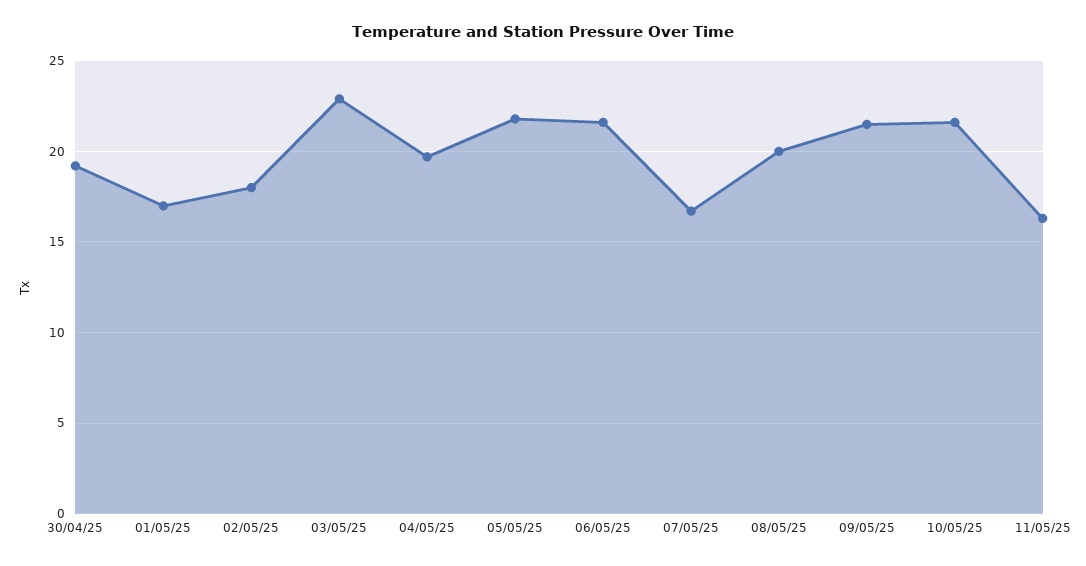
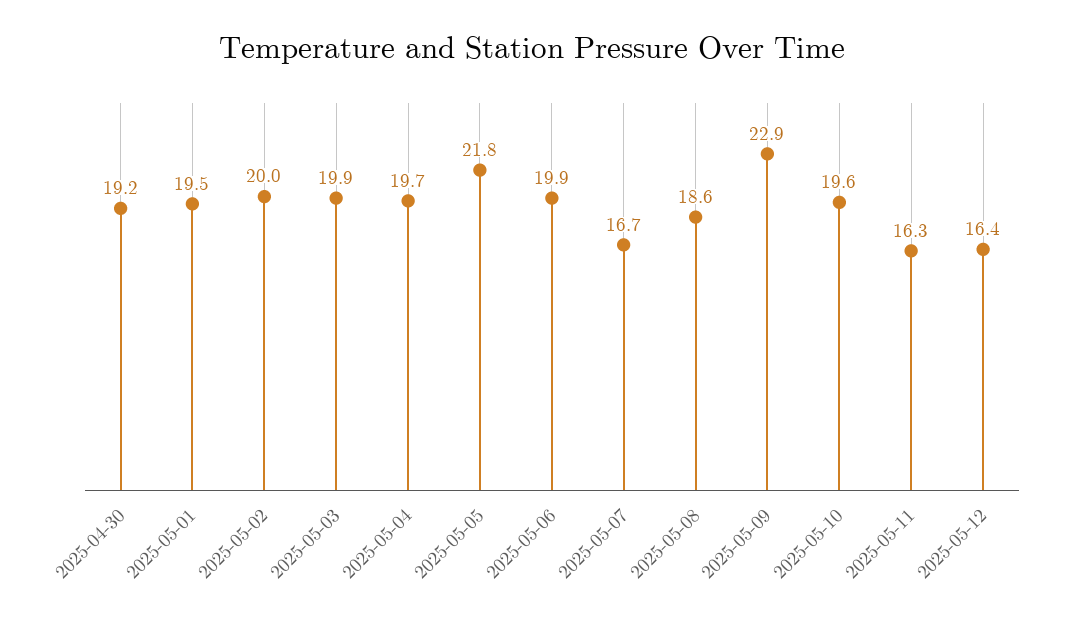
01/05/25: 17 -> 19.5
02/05/25: 18 -> 20
03/05/25: 23 -> 19.9
06/05/25: 21.5 -> 19.9
08/05/25: 20 -> 18.6
09/05/25: 21.5 -> 22.9
10/05/25: 21.5 -> 19.6
2025-05-12: none -> 16.4

